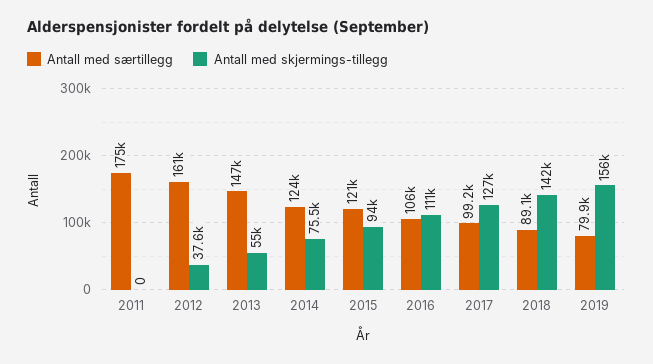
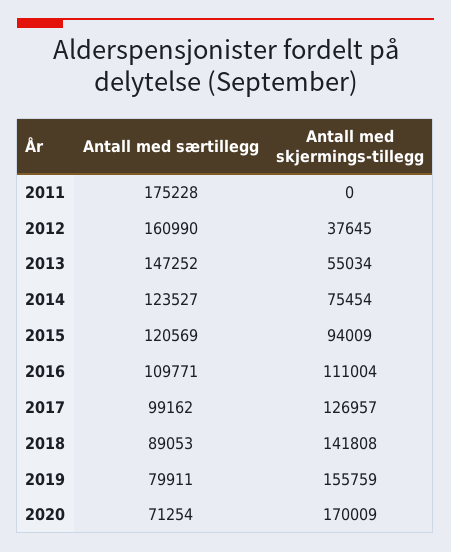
Antall med særtillegg, 2016: 106000 -> 109771
Antall med særtillegg, 2020: none -> 71254
Antall med skjermings-tillegg, 2020: none -> 170009

